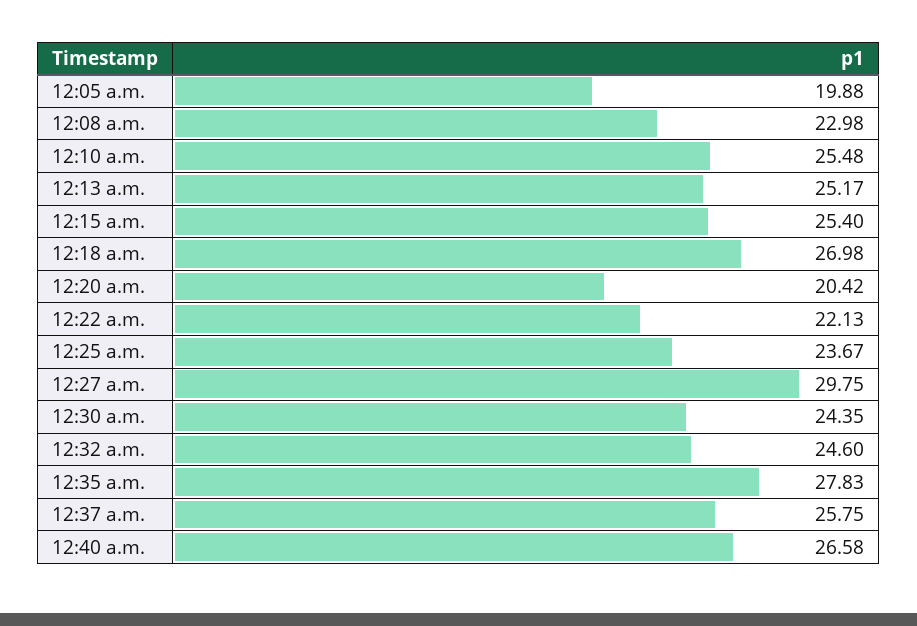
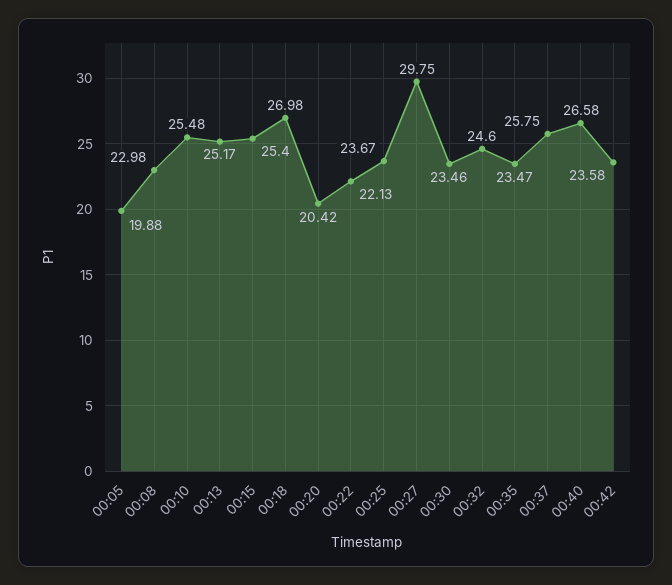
12:30 a.m.: 24.35 -> 23.46
12:35 a.m.: 27.83 -> 23.47
00:42: none -> 23.58

